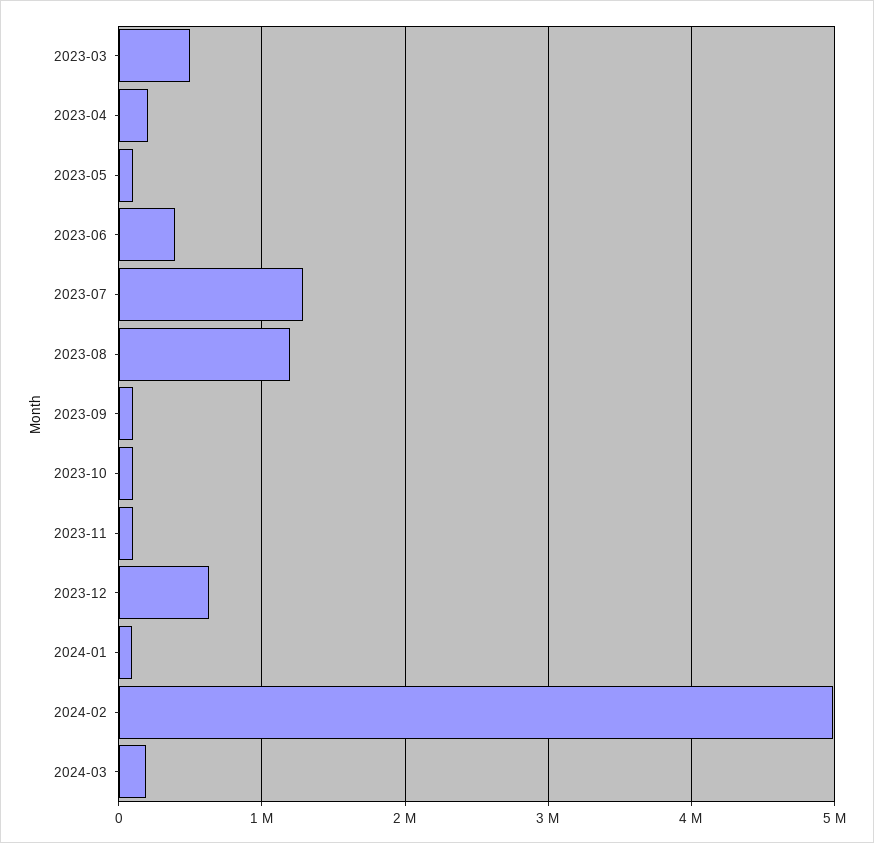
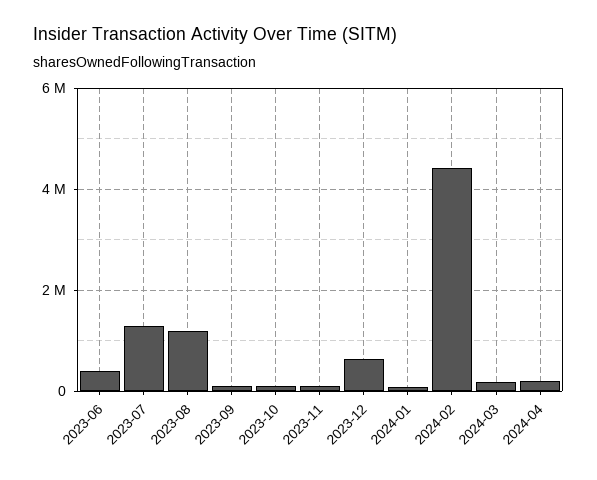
2023-03: 500000 -> none
2023-04: 200000 -> none
2023-05: 100000 -> none
2024-02: 5000000 -> 4400000
2024-04: none -> 200000

